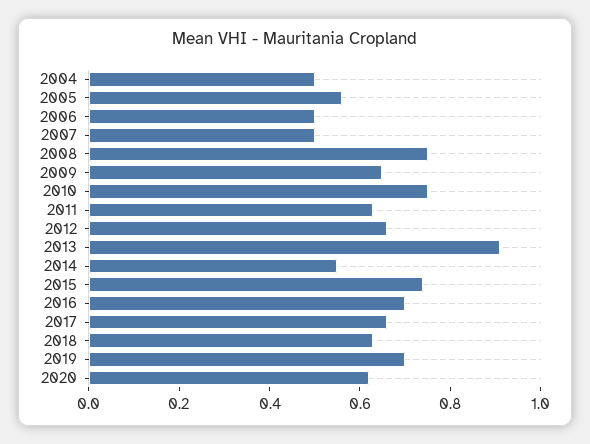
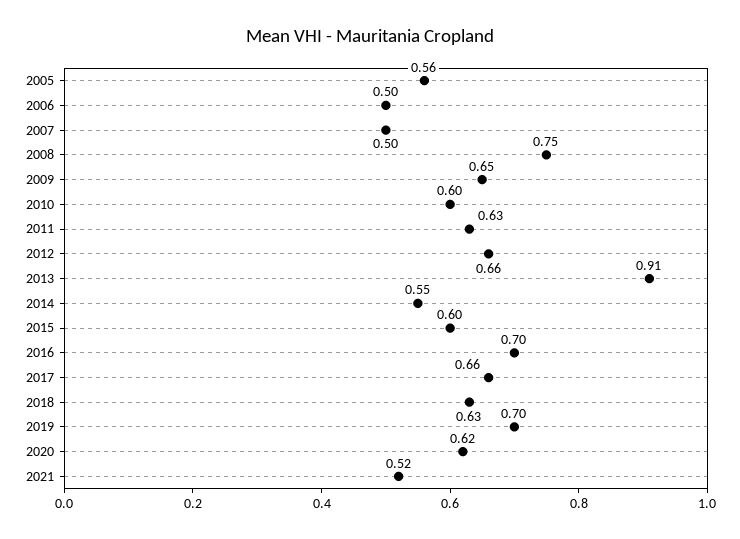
2004: 0.5 -> none
2010: 0.75 -> 0.6
2015: 0.75 -> 0.6
2021: none -> 0.52

